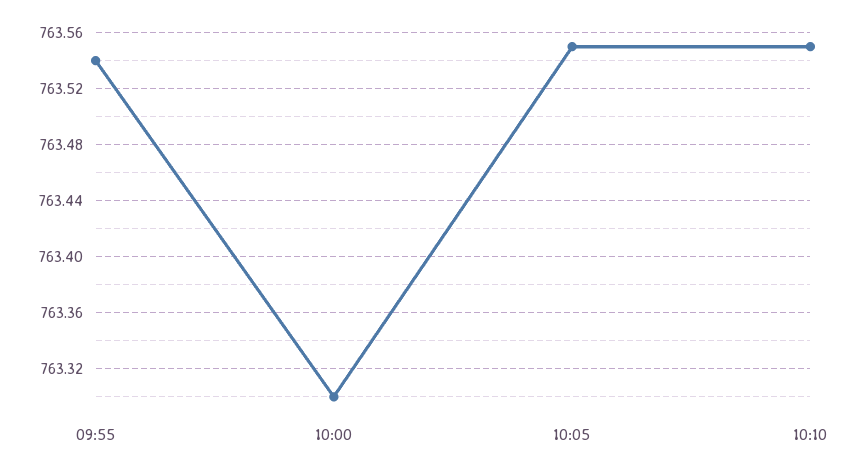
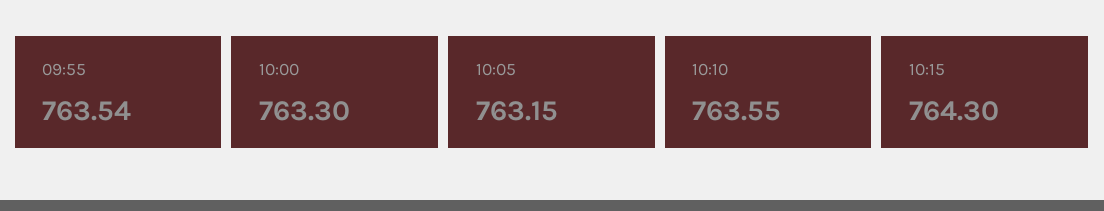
10:05: 763.55 -> 763.15
10:15: none -> 764.3

